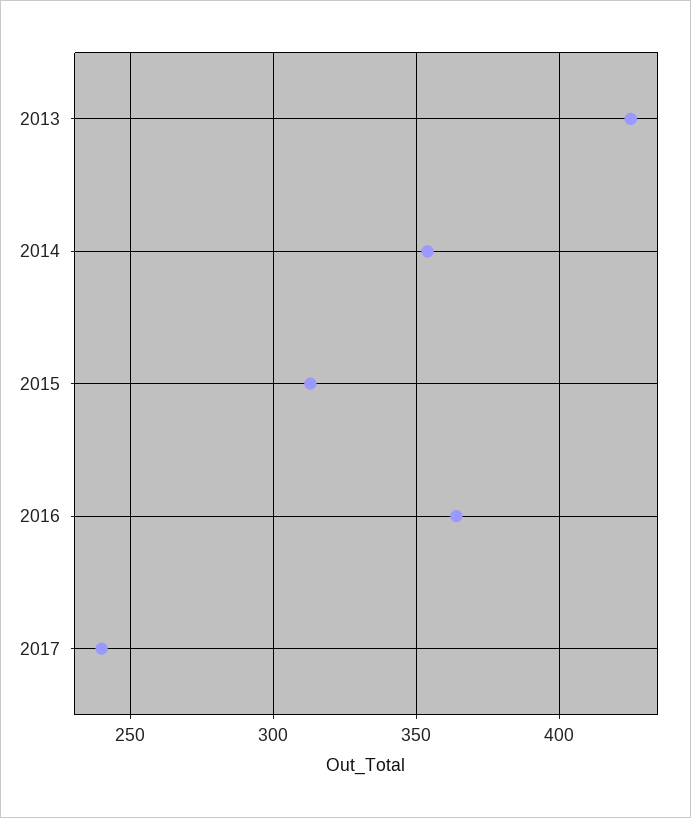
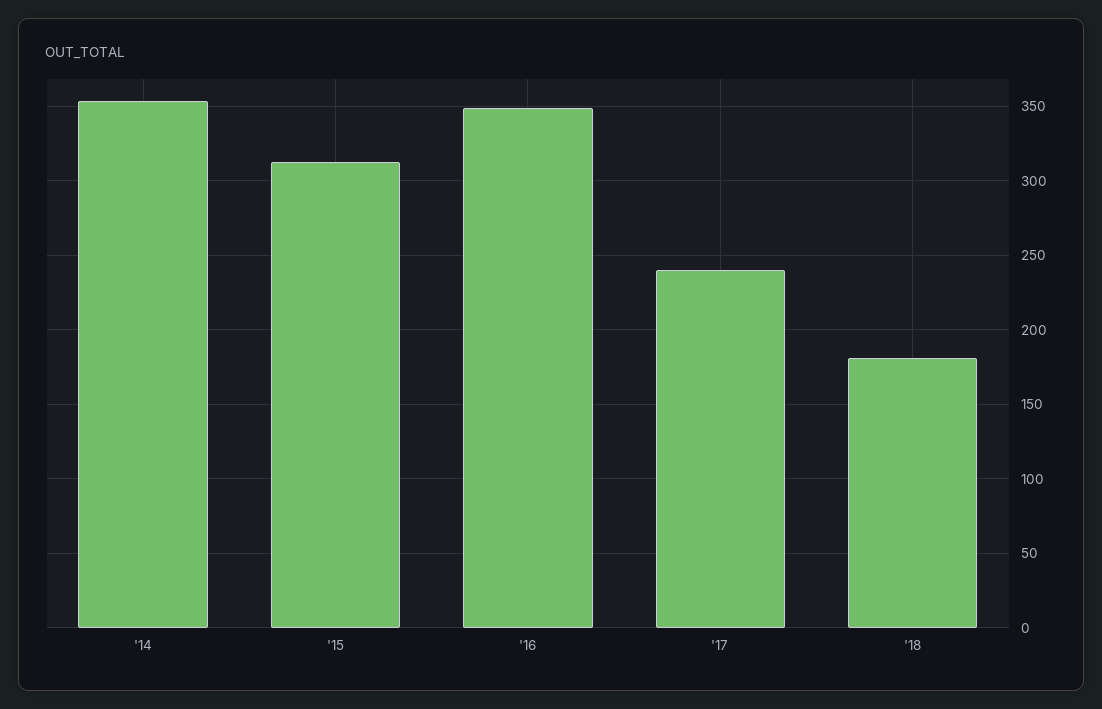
2013: 425 -> none
2016: 365 -> 350
'18: none -> 180

